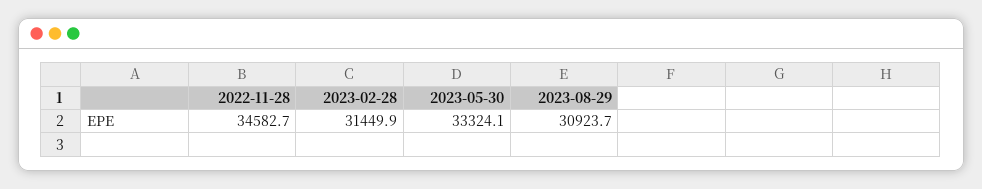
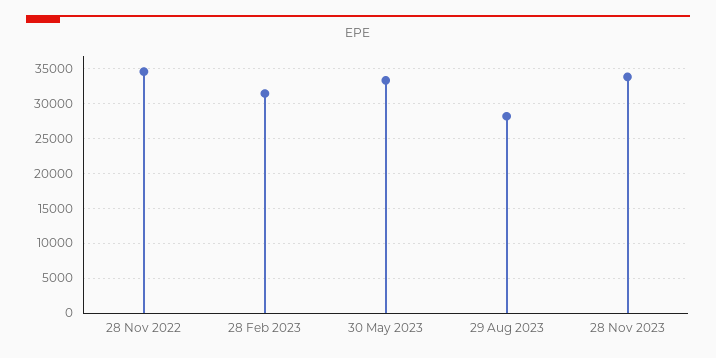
2023-08-29: 30923.7 -> 28000
28 Nov 2023: none -> 34000

